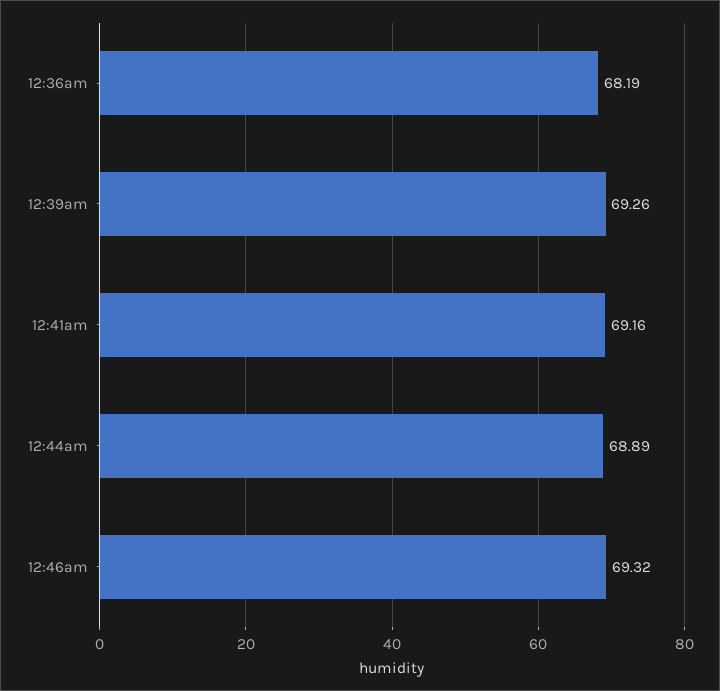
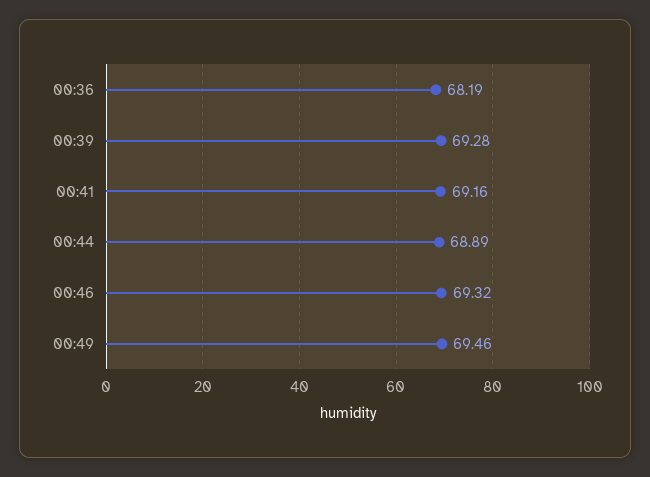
12:39am: 69.26 -> 69.28
00:49: none -> 69.46

